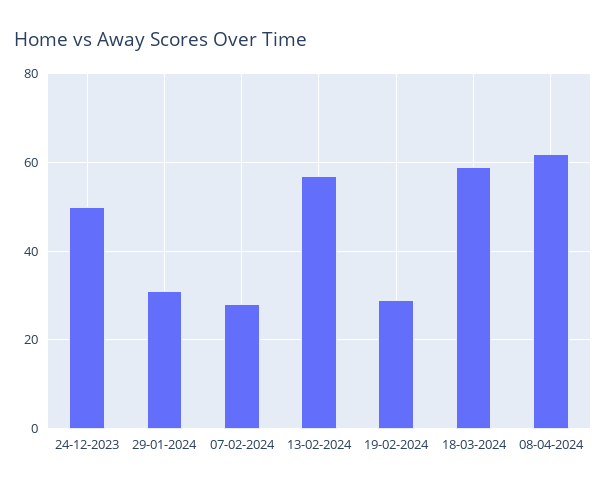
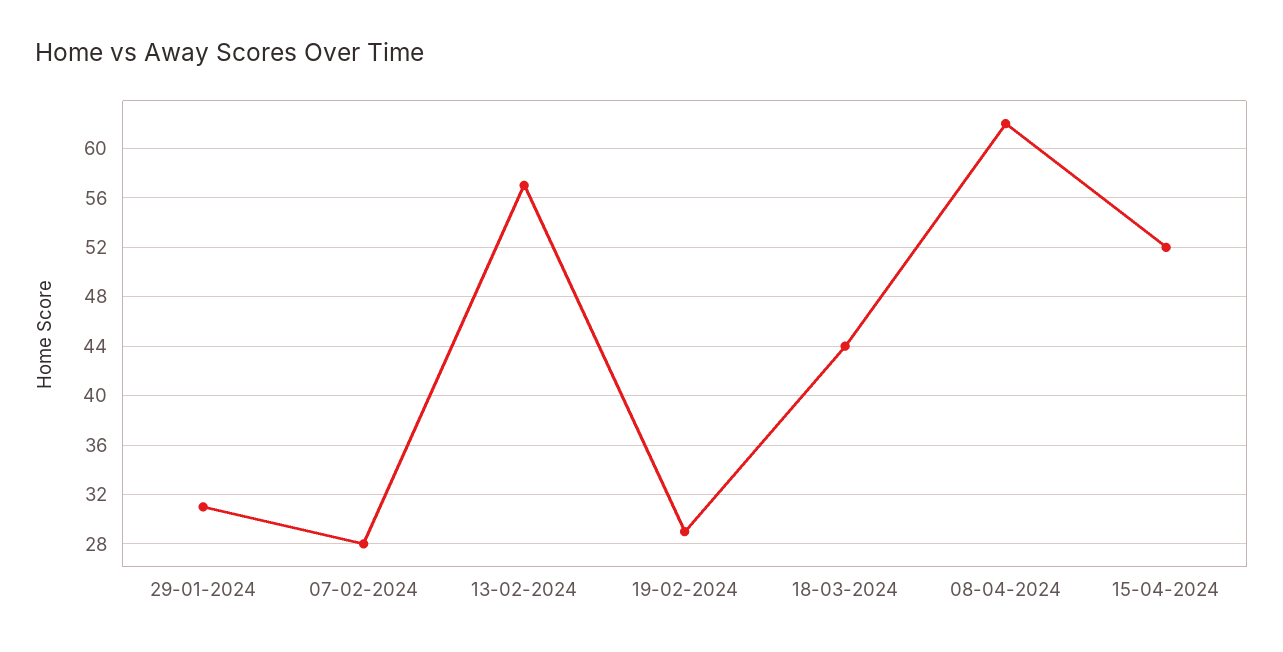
24-12-2023: 50 -> none
18-03-2024: 60 -> 44
15-04-2024: none -> 52

